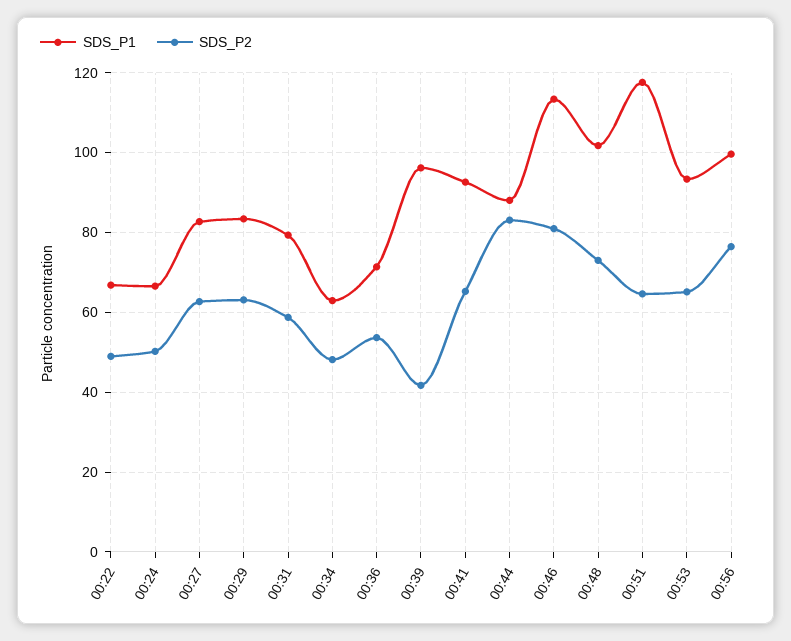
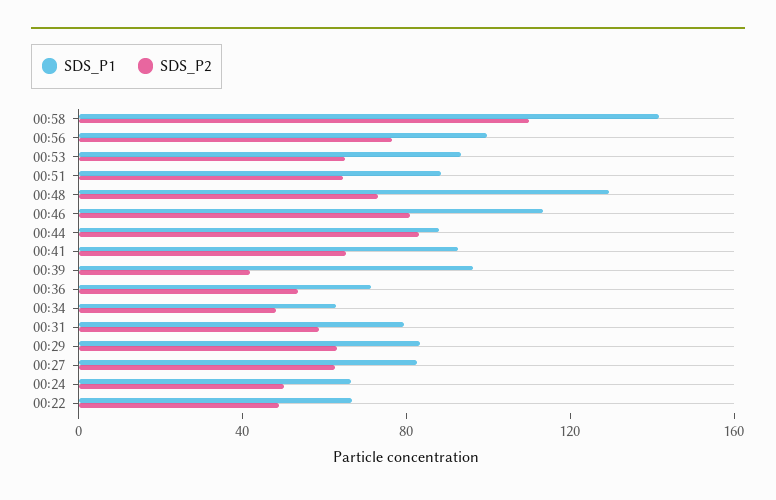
SDS_P1, 00:48: 102 -> 130
SDS_P1, 00:51: 118 -> 90
SDS_P1, 00:58: none -> 140
SDS_P2, 00:58: none -> 110

